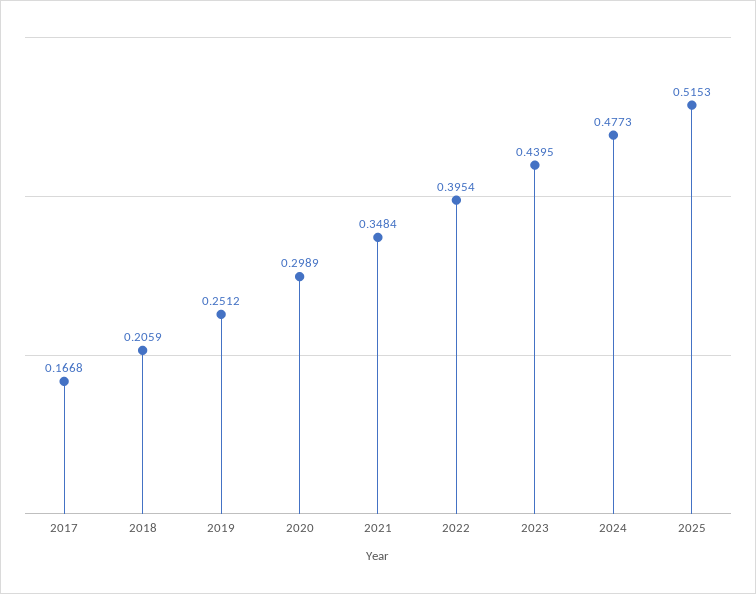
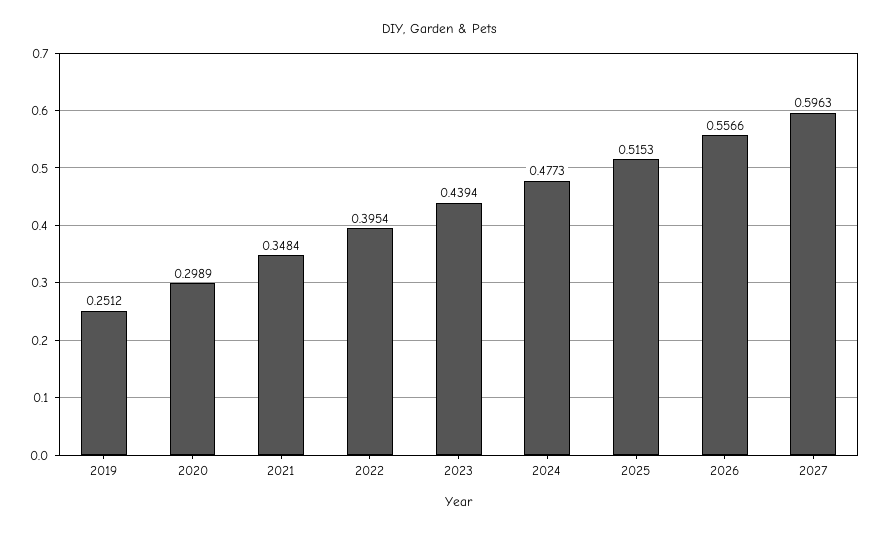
2017: 0.1668 -> none
2018: 0.2059 -> none
2023: 0.4395 -> 0.4394
2026: none -> 0.5566
2027: none -> 0.5963

